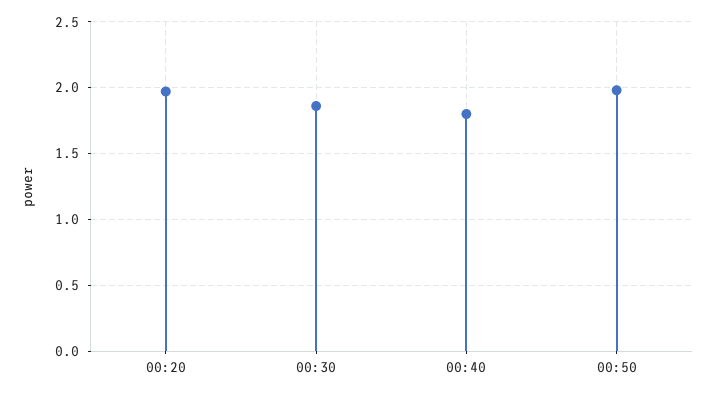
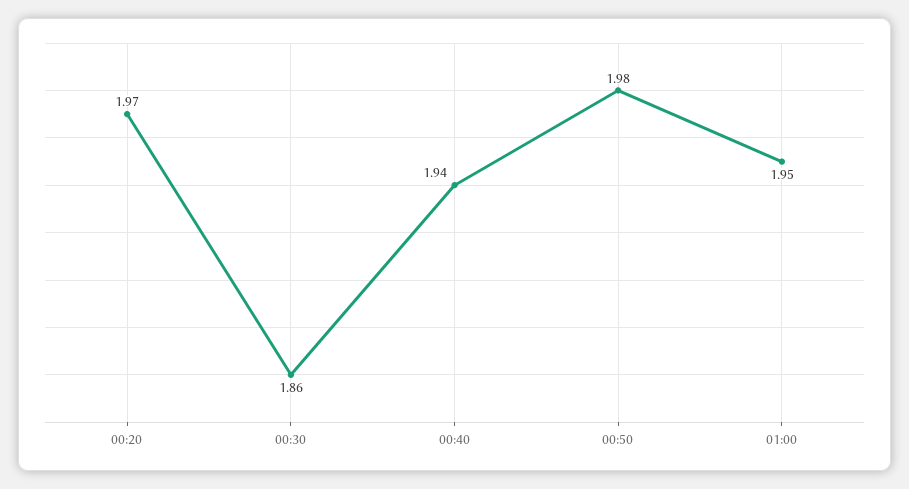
00:40: 1.8 -> 1.94
01:00: none -> 1.95

